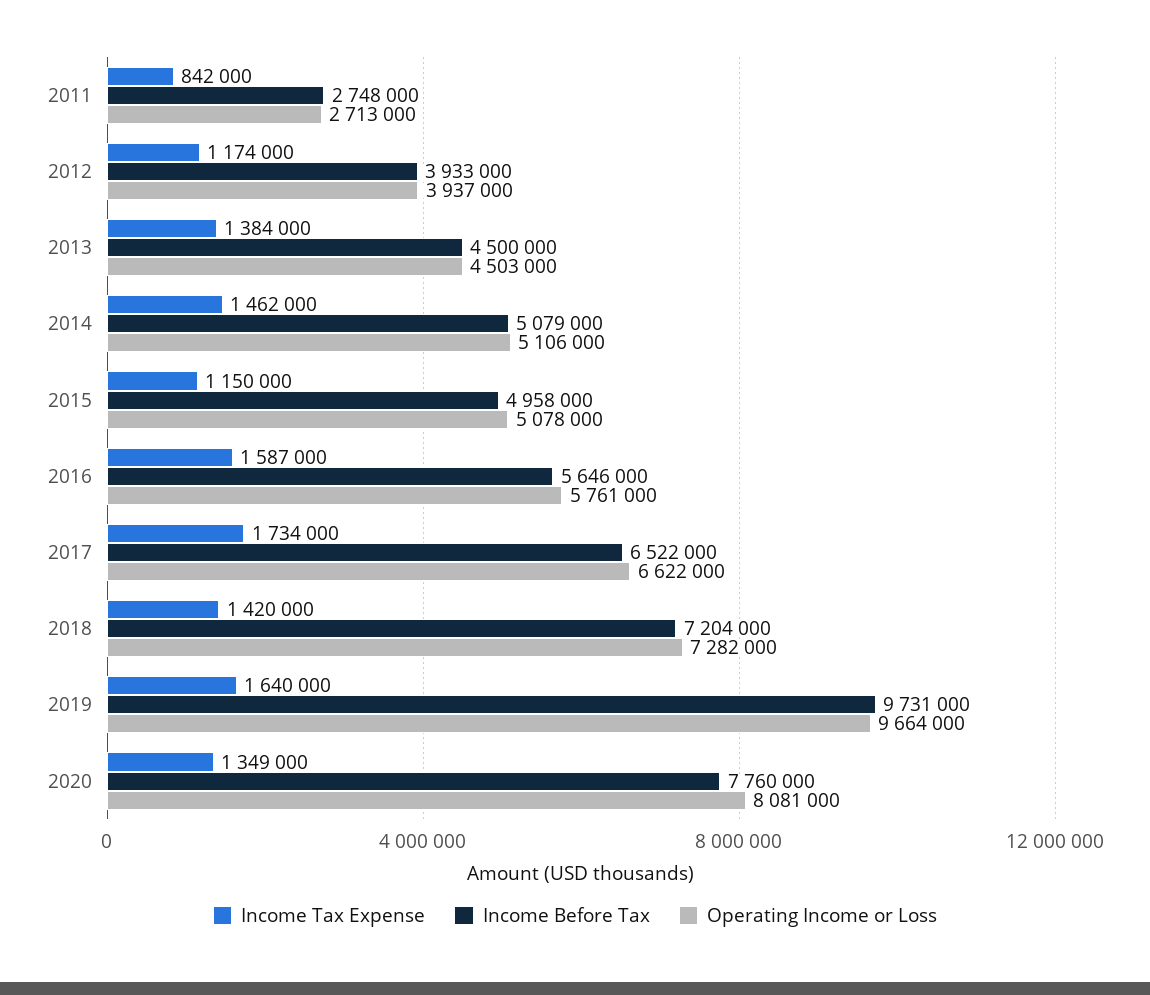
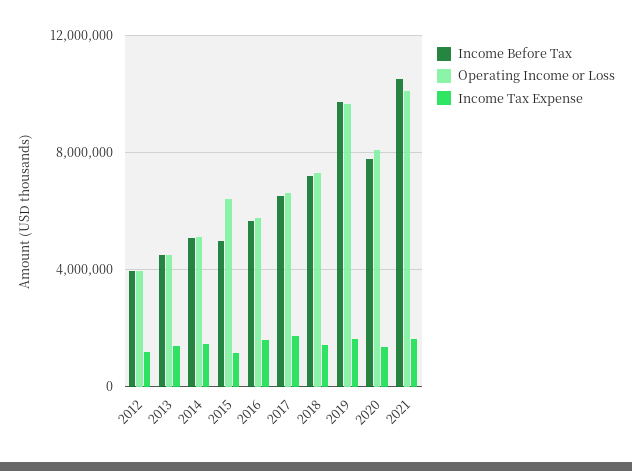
Income Tax Expense, 2011: 842000 -> none
Income Before Tax, 2011: 2748000 -> none
Operating Income or Loss, 2011: 2713000 -> none
Operating Income or Loss, 2015: 5078000 -> 6500000
Income Before Tax, 2021: none -> 10500000
Operating Income or Loss, 2021: none -> 10000000
Income Tax Expense, 2021: none -> 1500000

